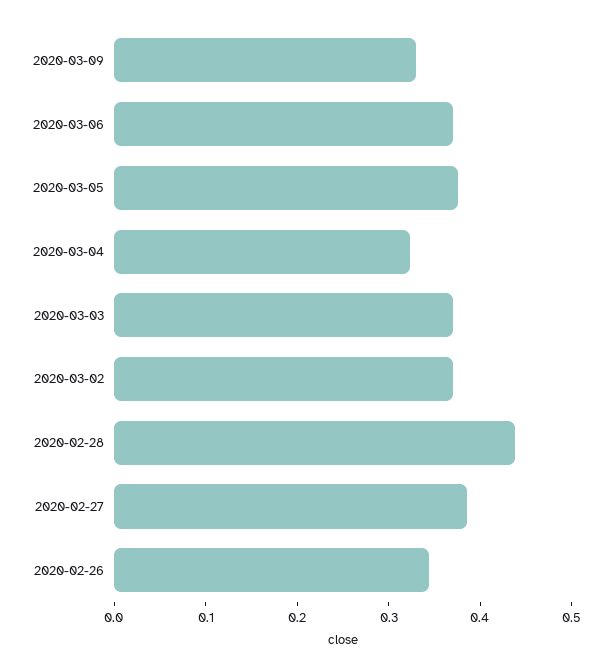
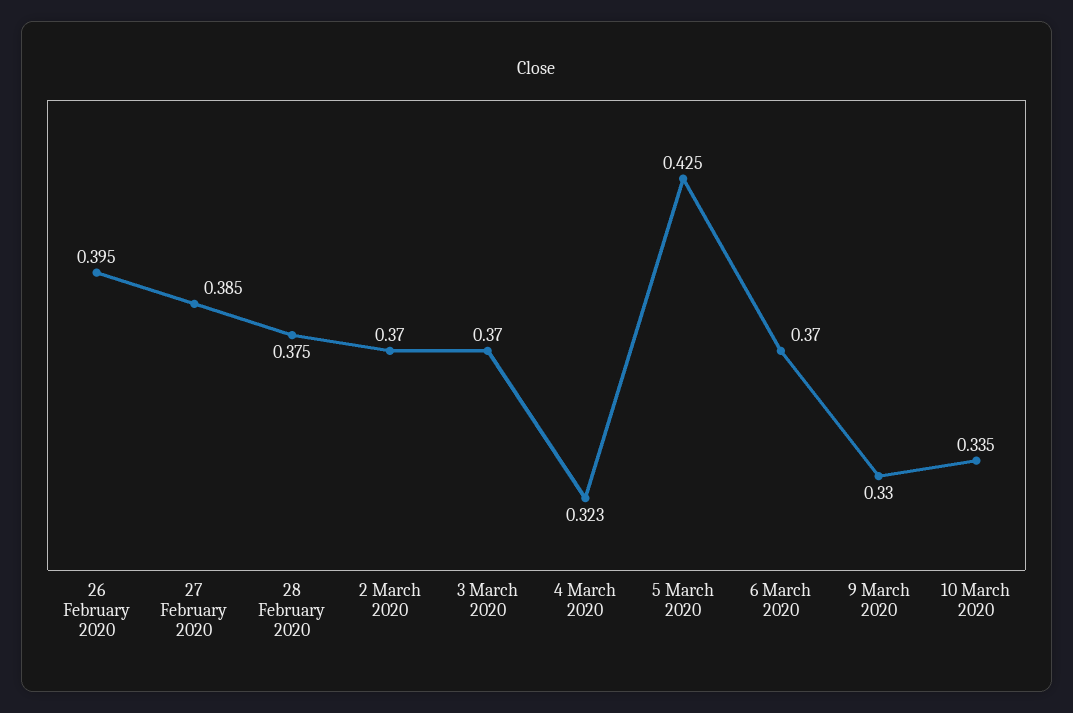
2020-03-05: 0.38 -> 0.425
2020-02-28: 0.44 -> 0.375
2020-02-26: 0.34 -> 0.395
10 March 2020: none -> 0.335

